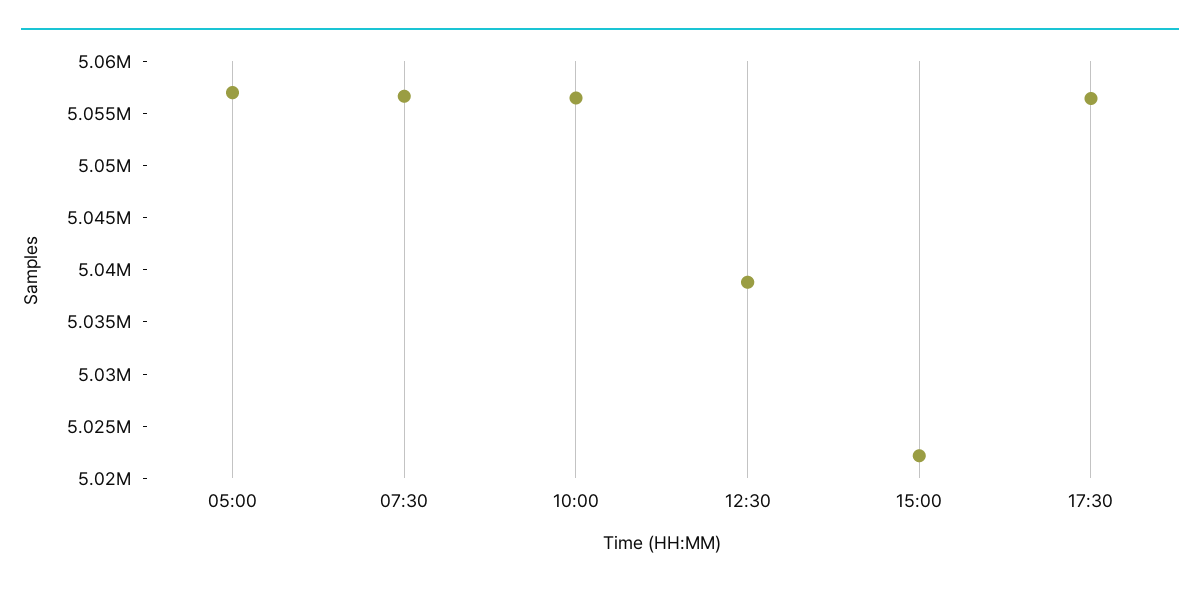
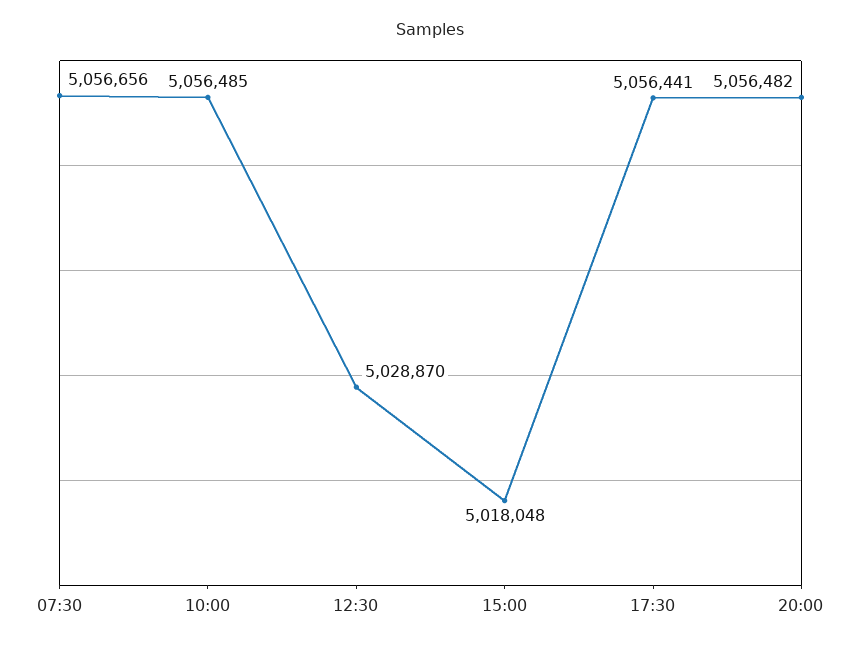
05:00: 5057000 -> none
12:30: 5039000 -> 5028870
15:00: 5022000 -> 5018048
20:00: none -> 5056482

